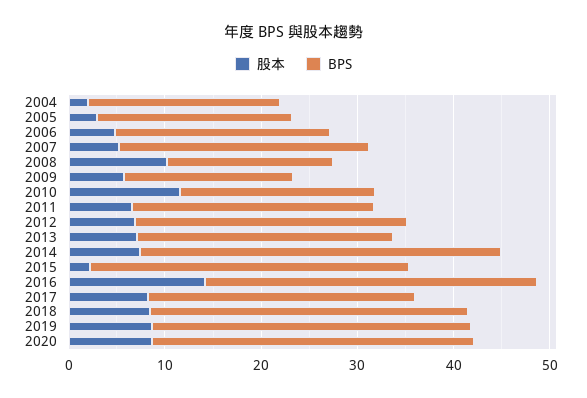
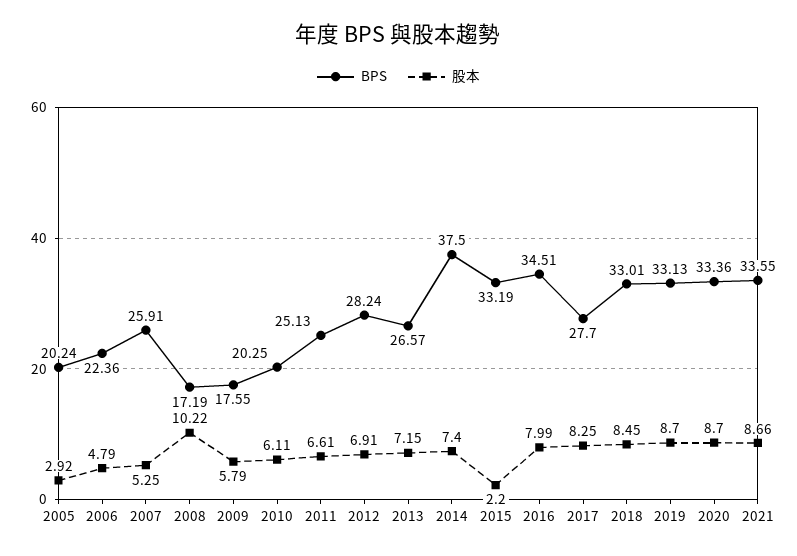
股本, 2004: 2 -> none
BPS, 2004: 20 -> none
股本, 2010: 12 -> 6.11
股本, 2016: 14 -> 7.99
BPS, 2021: none -> 33.55
股本, 2021: none -> 8.66

